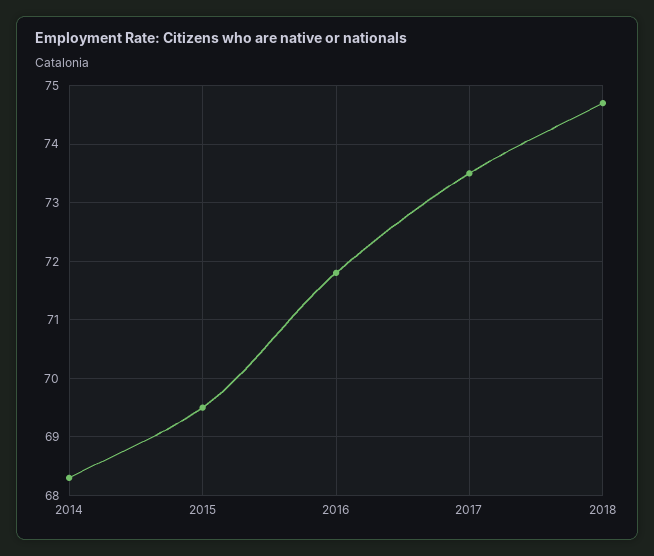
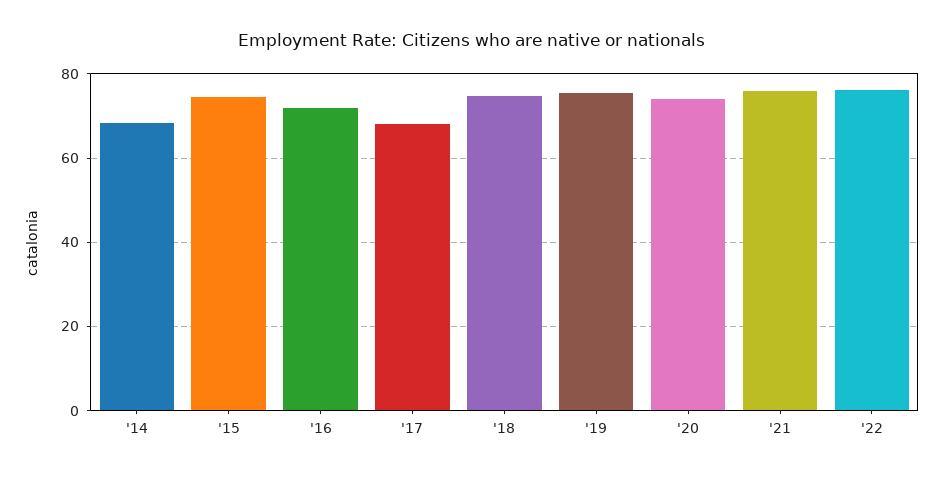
2015: 69.5 -> 74
2017: 73.5 -> 68
'19: none -> 76
'20: none -> 74
'21: none -> 76
'22: none -> 76

